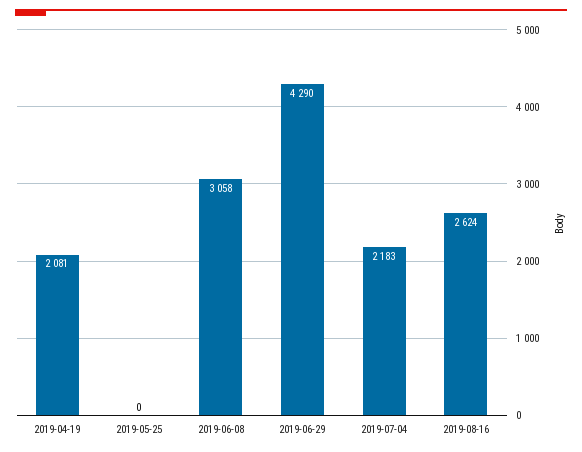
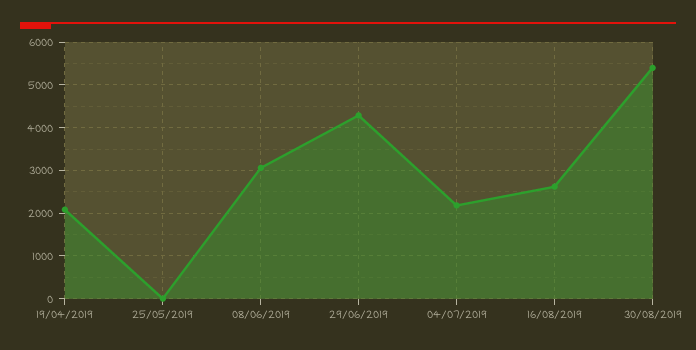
30/08/2019: none -> 5400

